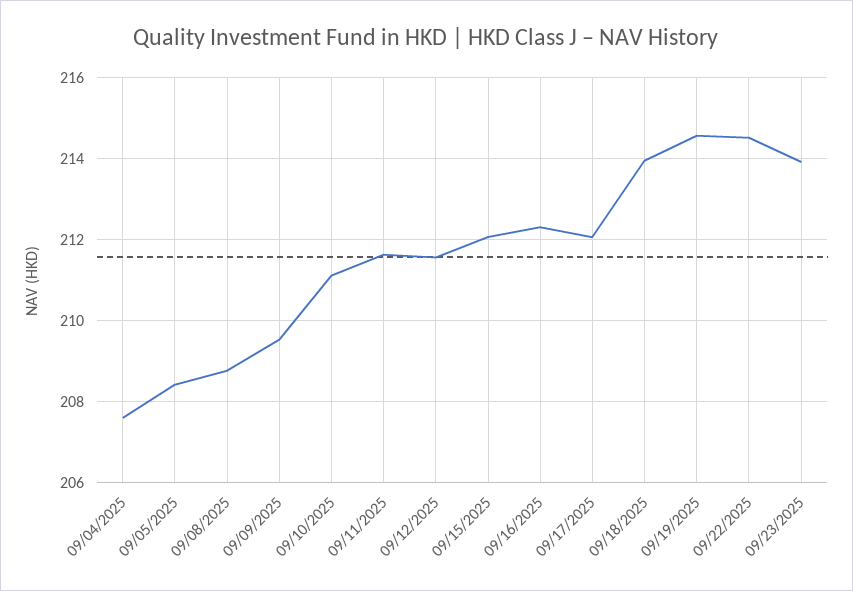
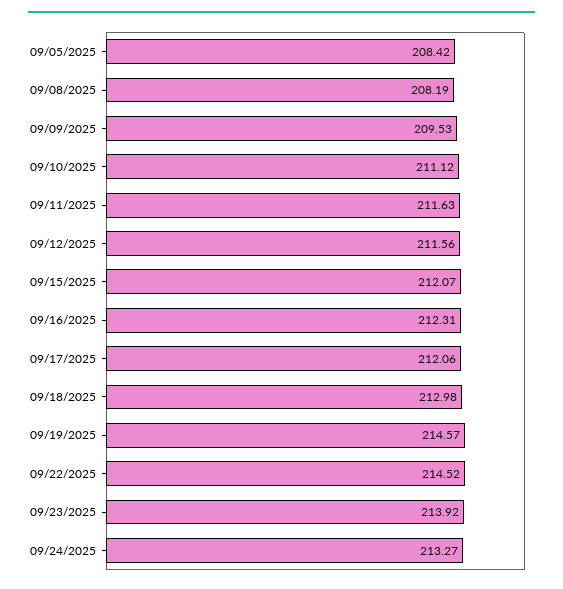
09/04/2025: 207.6 -> none
09/08/2025: 208.8 -> 208.19
09/18/2025: 214 -> 212.98
09/24/2025: none -> 213.27

